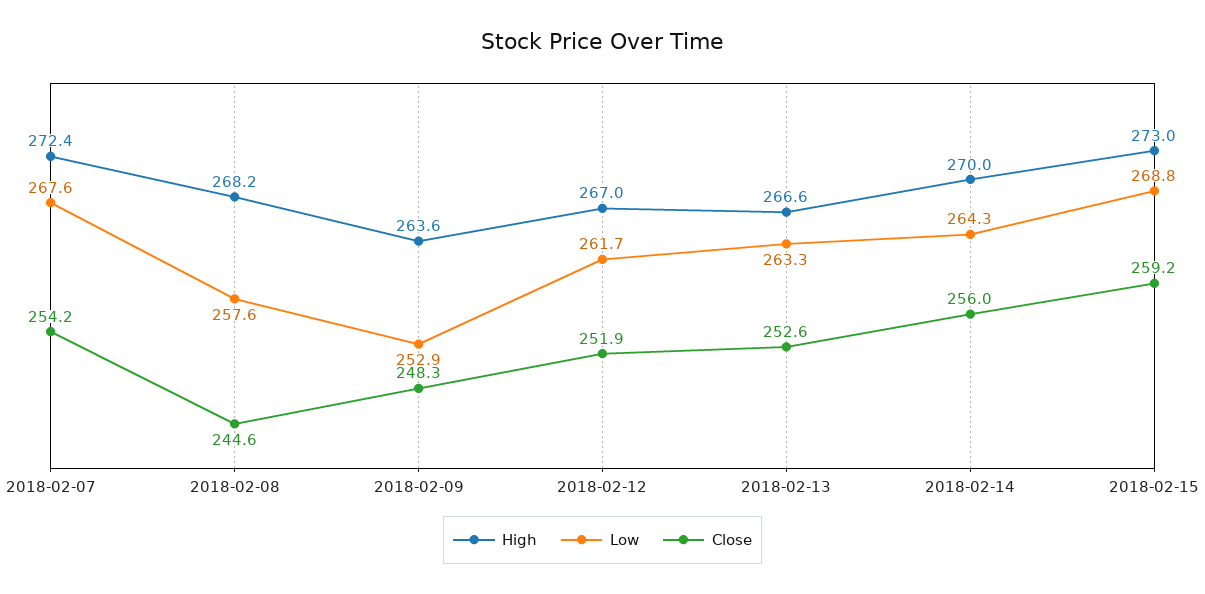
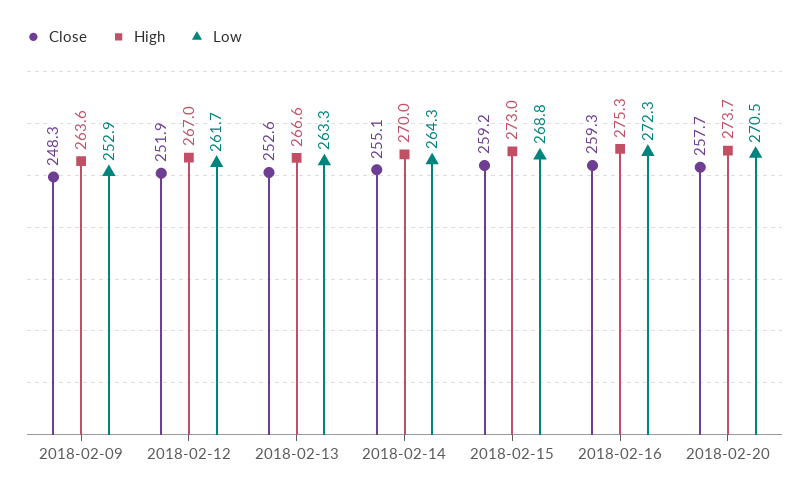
High, 2018-02-07: 272.4 -> none
Low, 2018-02-07: 267.6 -> none
Close, 2018-02-07: 254.2 -> none
High, 2018-02-08: 268.2 -> none
Low, 2018-02-08: 257.6 -> none
Close, 2018-02-08: 244.6 -> none
Close, 2018-02-14: 256 -> 255.1
Close, 2018-02-16: none -> 259.3
High, 2018-02-16: none -> 275.3
Low, 2018-02-16: none -> 272.3
Close, 2018-02-20: none -> 257.7
High, 2018-02-20: none -> 273.7
Low, 2018-02-20: none -> 270.5

